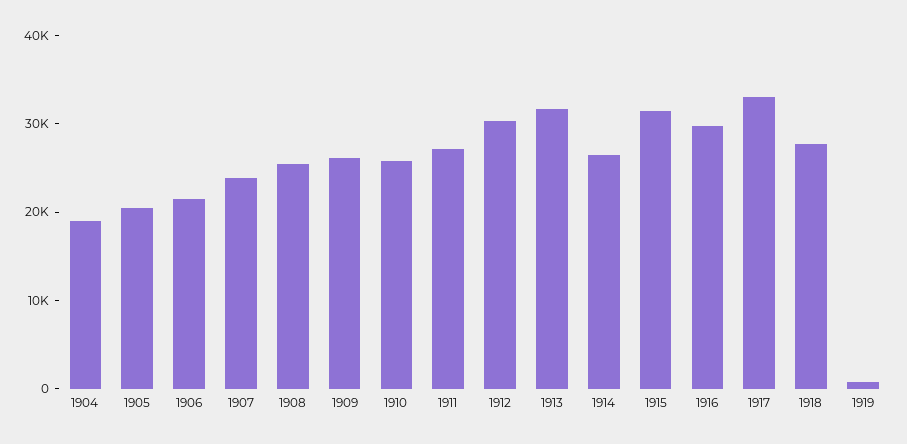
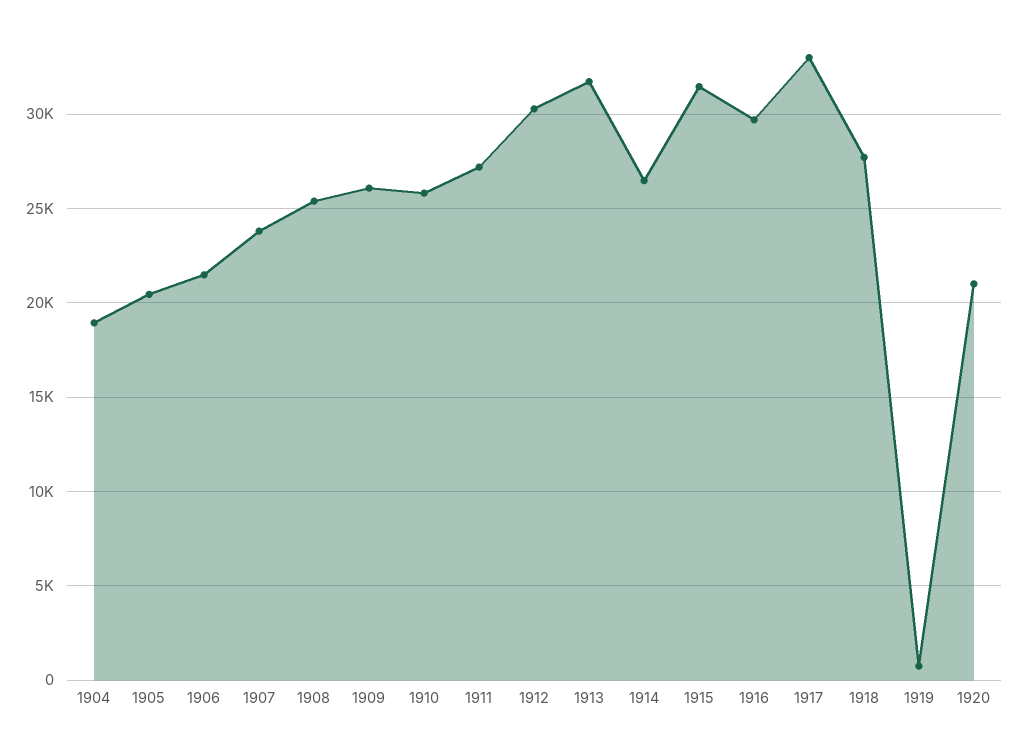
1920: none -> 21000

